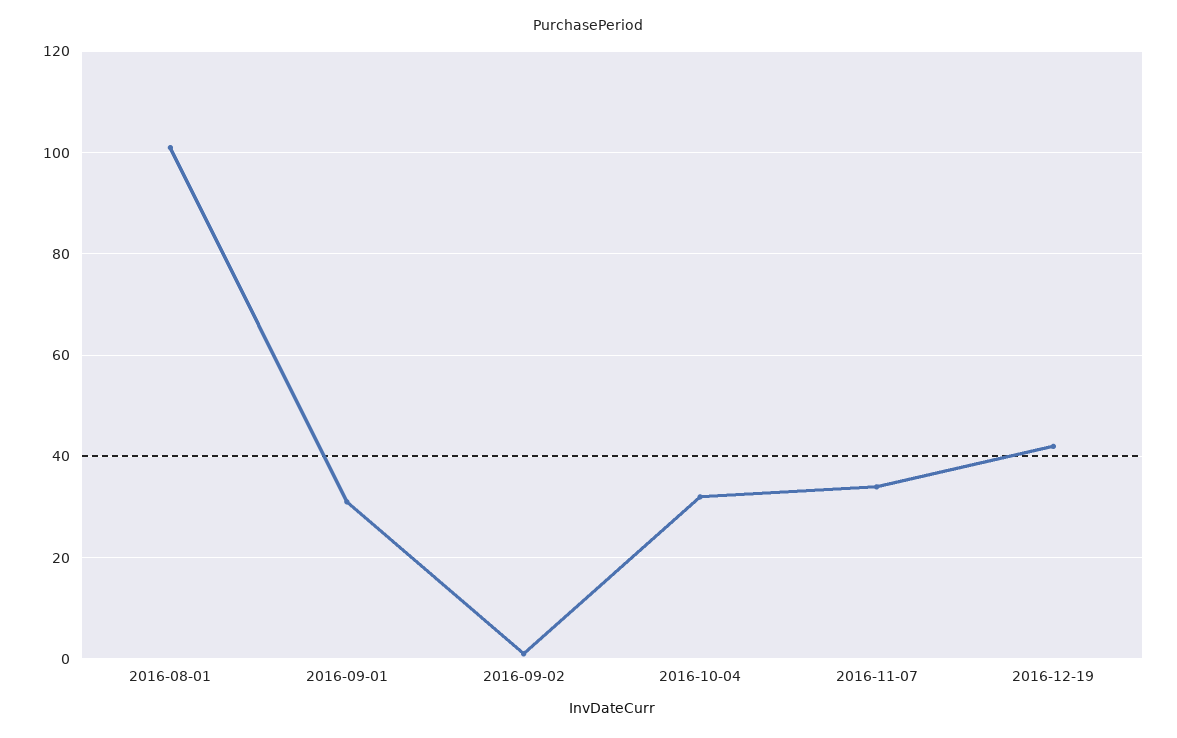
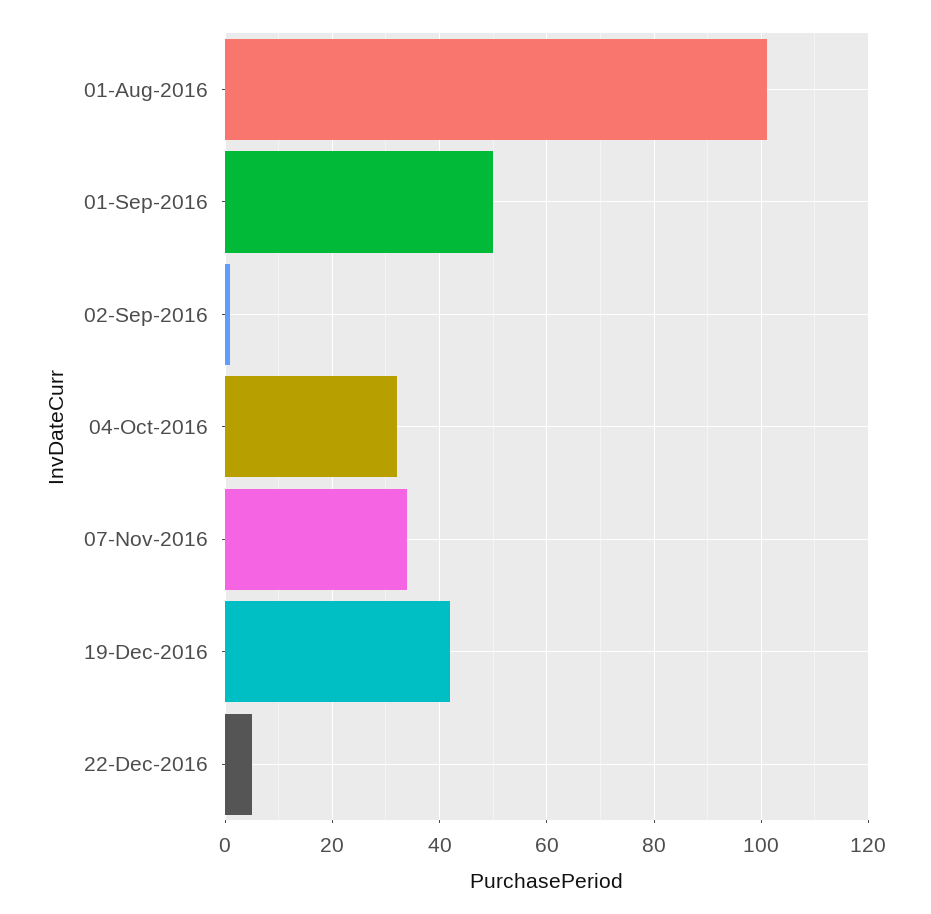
2016-09-01: 30 -> 50
22-Dec-2016: none -> 5

